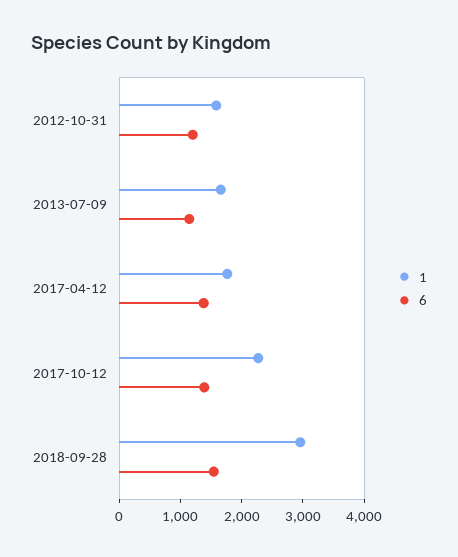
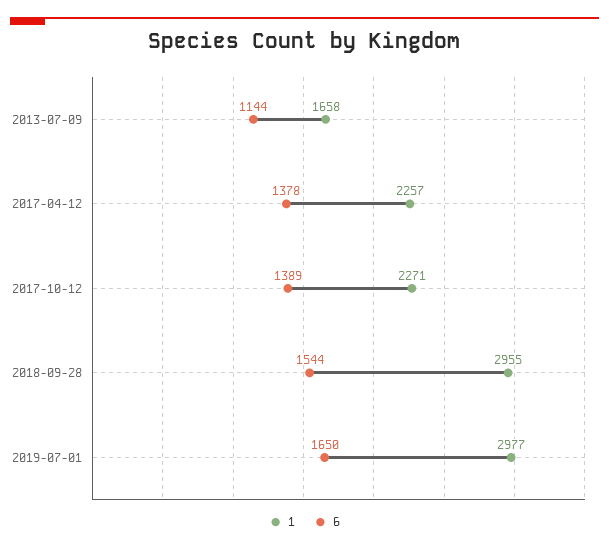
1, 2012-10-31: 1600 -> none
6, 2012-10-31: 1200 -> none
1, 2017-04-12: 1800 -> 2257
1, 2019-07-01: none -> 2977
6, 2019-07-01: none -> 1650

